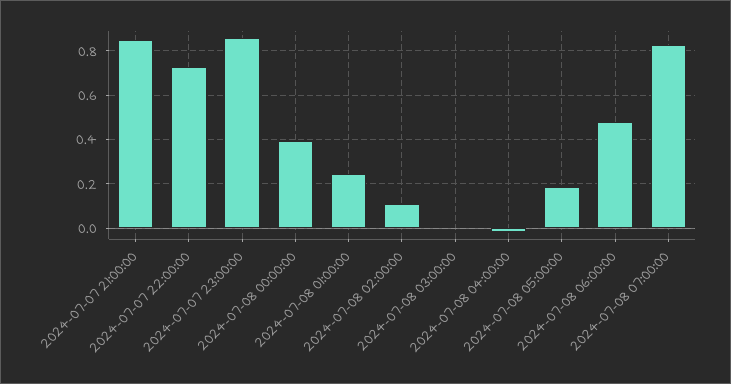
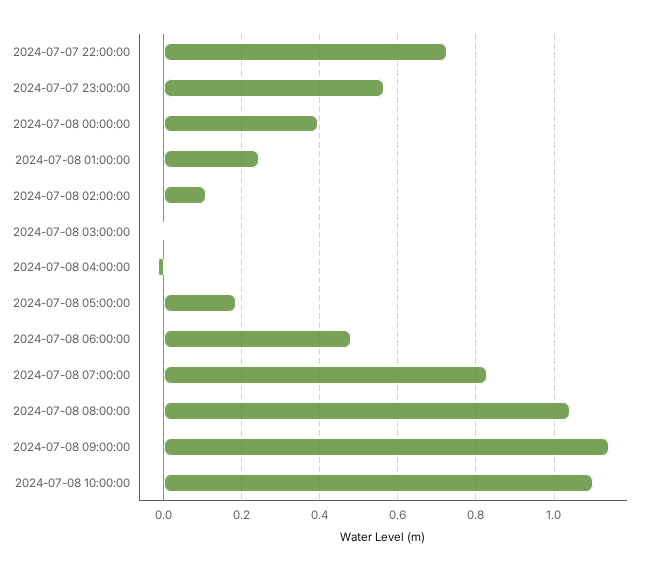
2024-07-07 21:00:00: 0.85 -> none
2024-07-07 23:00:00: 0.85 -> 0.56
2024-07-08 08:00:00: none -> 1.04
2024-07-08 09:00:00: none -> 1.14
2024-07-08 10:00:00: none -> 1.1

